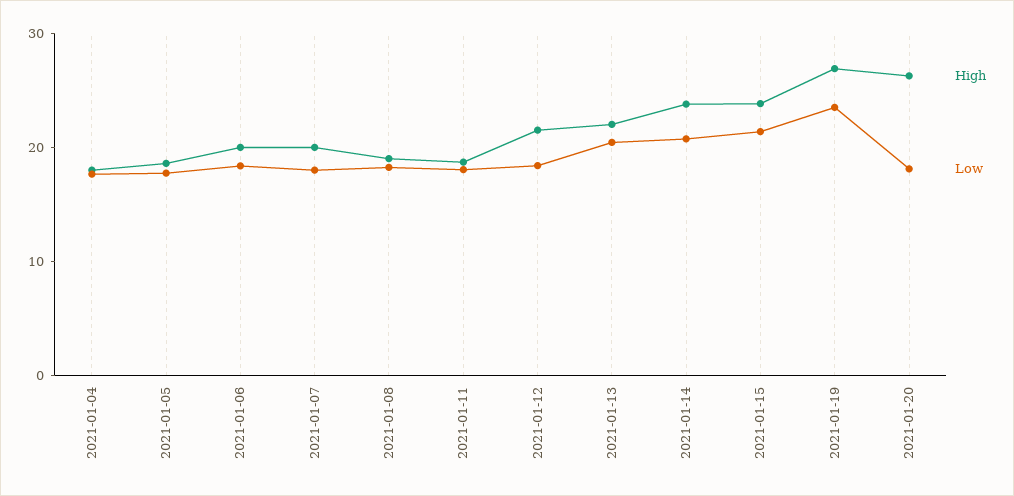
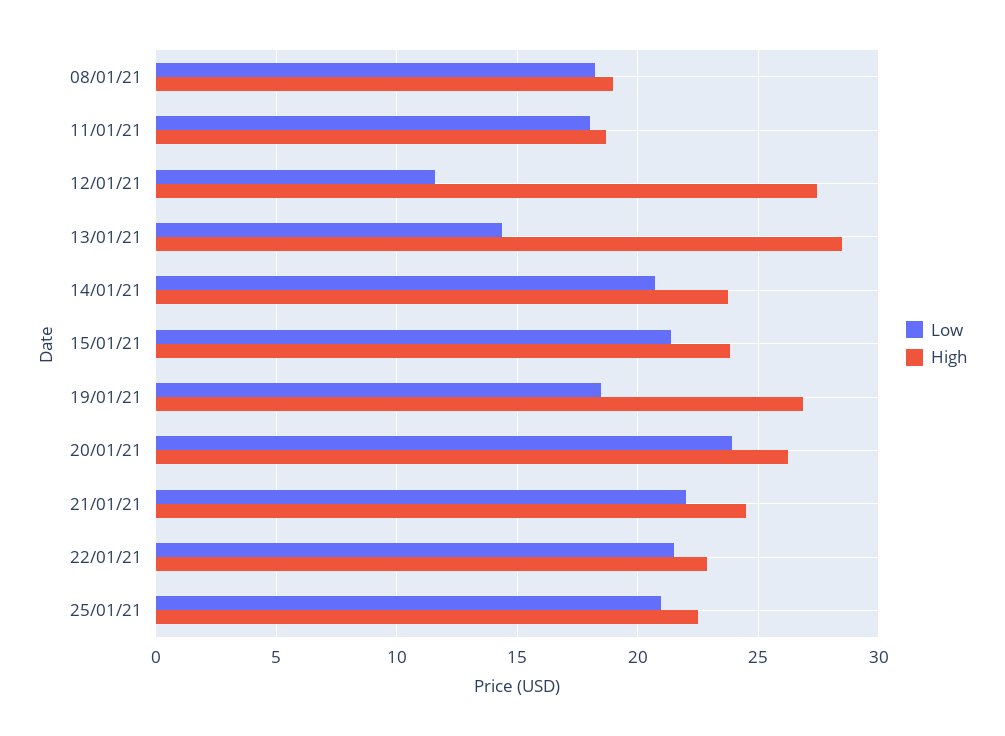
High, 2021-01-04: 18 -> none
Low, 2021-01-04: 18 -> none
High, 2021-01-05: 18 -> none
Low, 2021-01-05: 18 -> none
High, 2021-01-06: 20 -> none
Low, 2021-01-06: 18 -> none
High, 2021-01-07: 20 -> none
Low, 2021-01-07: 18 -> none
High, 2021-01-12: 22 -> 27.5
Low, 2021-01-12: 18 -> 11.5
High, 2021-01-13: 22 -> 28.5
Low, 2021-01-13: 20 -> 14.5
Low, 2021-01-19: 24 -> 18.5
Low, 2021-01-20: 18 -> 24
Low, 21/01/21: none -> 22
High, 21/01/21: none -> 24.5
Low, 22/01/21: none -> 21.5
High, 22/01/21: none -> 23
Low, 25/01/21: none -> 21
High, 25/01/21: none -> 22.5

